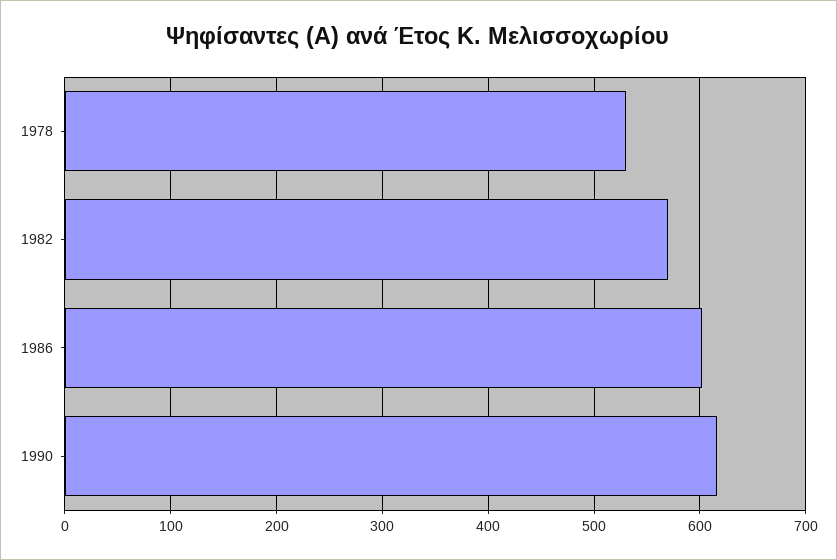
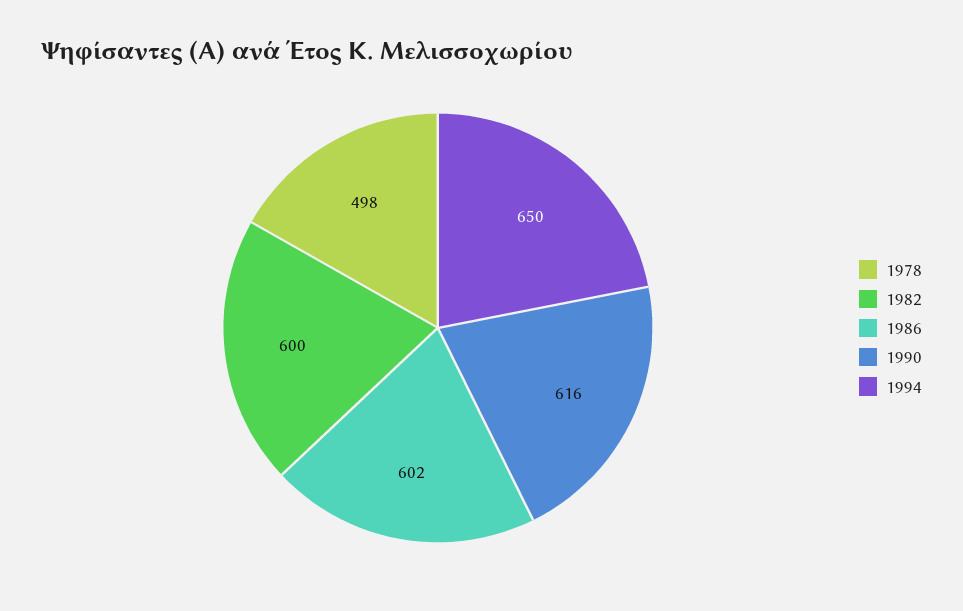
1978: 530 -> 498
1982: 570 -> 600
1994: none -> 650

